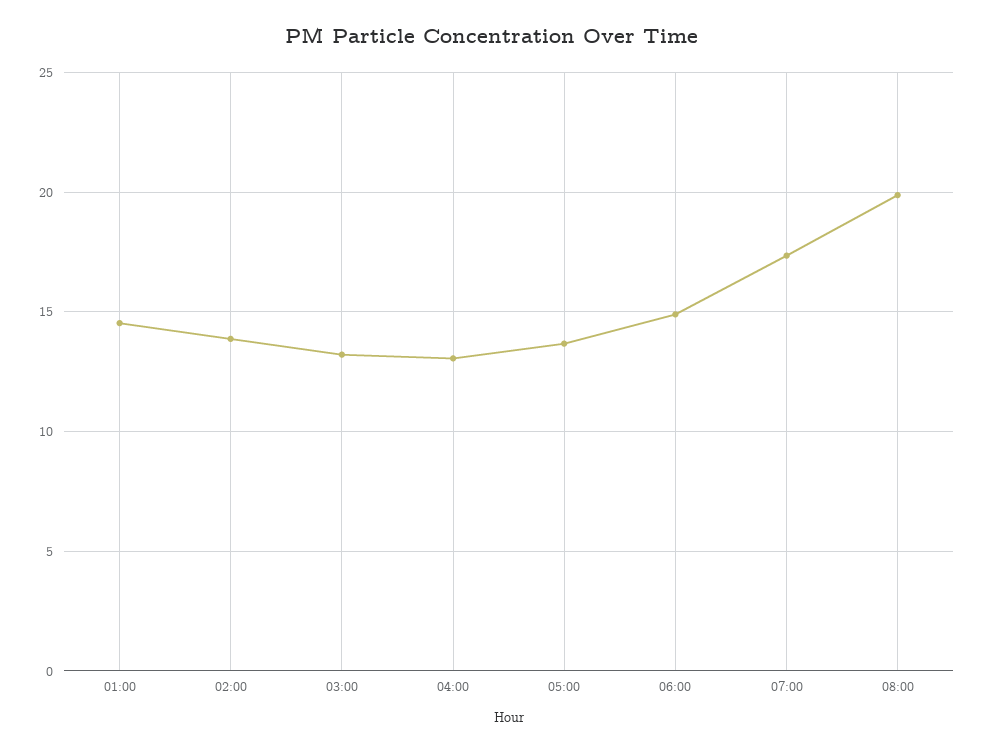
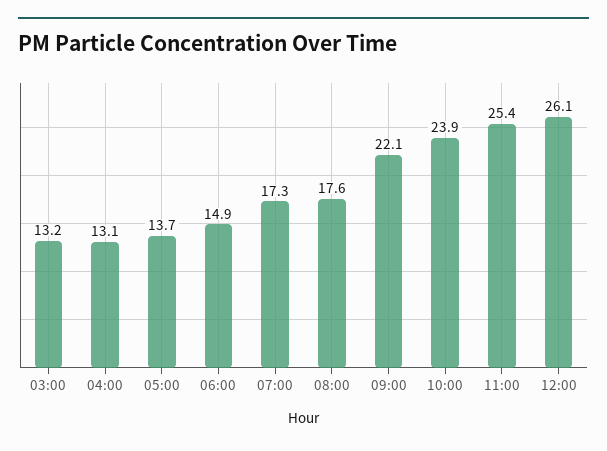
01:00: 14.5 -> none
02:00: 14 -> none
08:00: 20 -> 17.6
09:00: none -> 22.1
10:00: none -> 23.9
11:00: none -> 25.4
12:00: none -> 26.1

